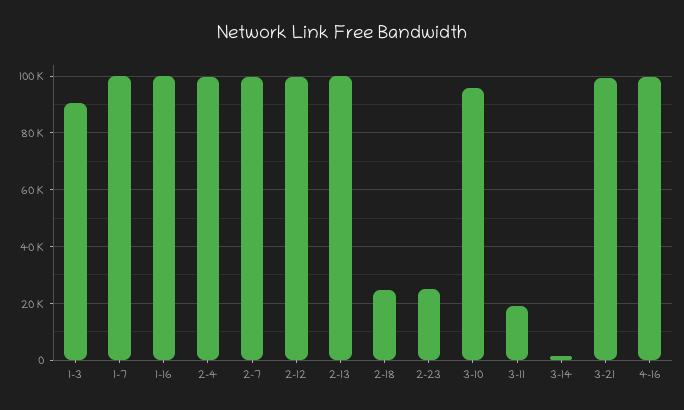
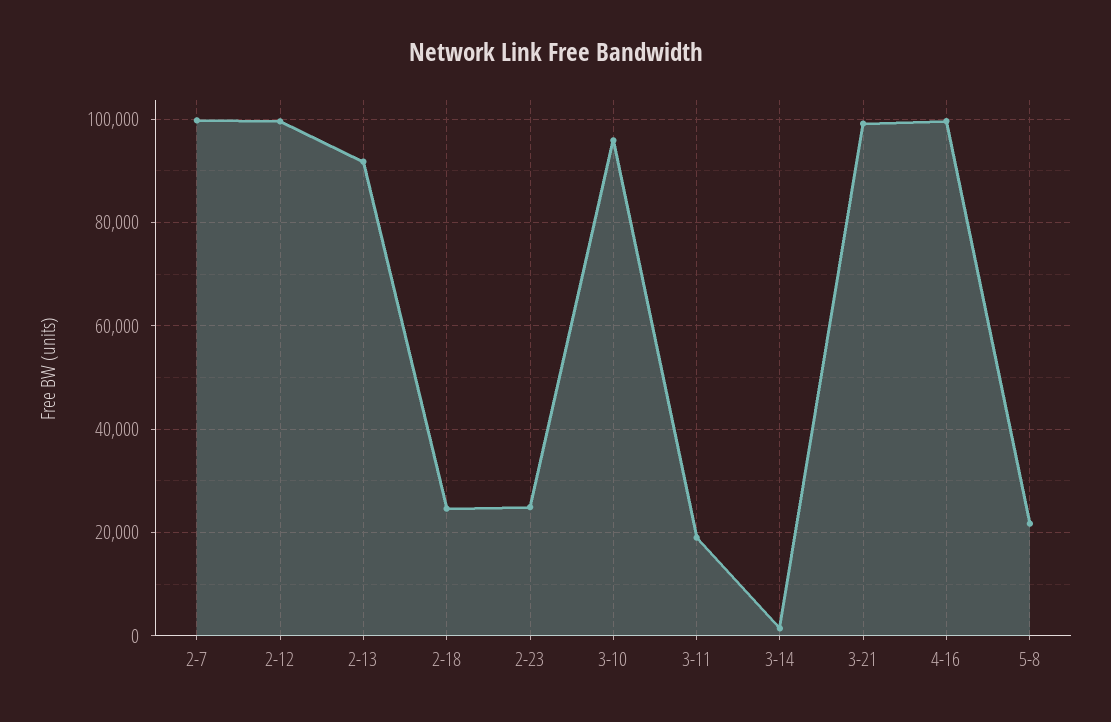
1-3: 90000 -> none
1-7: 100000 -> none
1-16: 100000 -> none
2-4: 100000 -> none
2-13: 100000 -> 92000
5-8: none -> 22000

